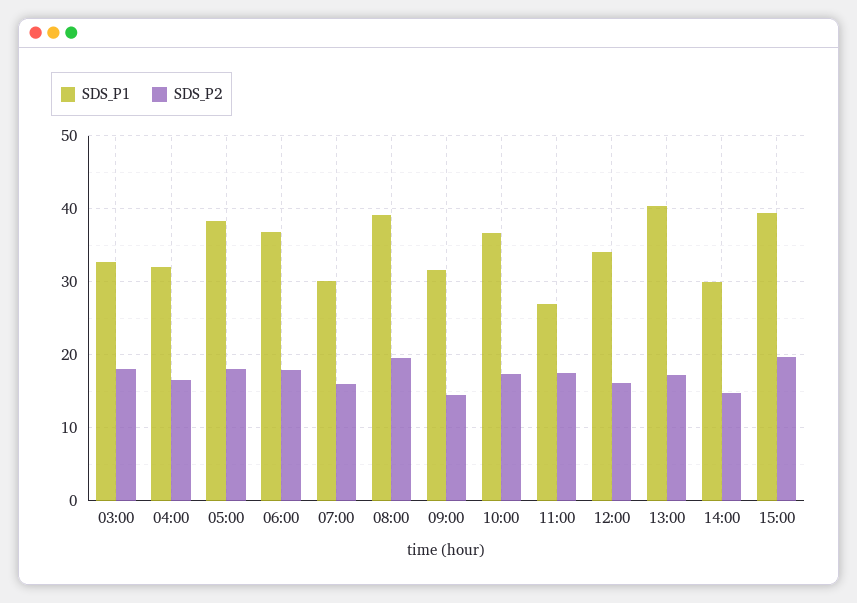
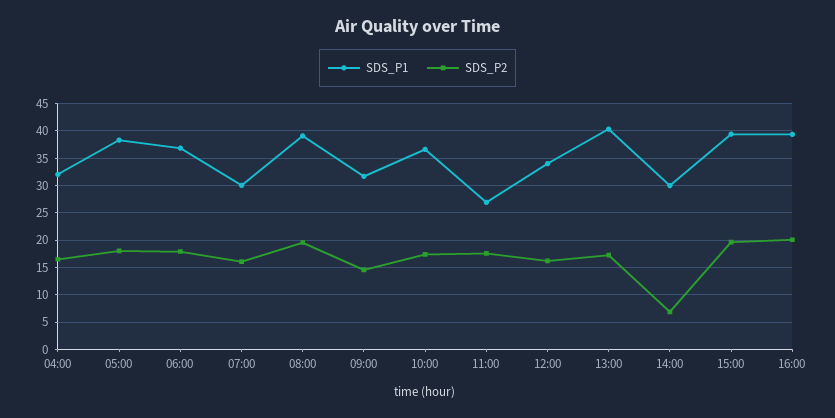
SDS_P1, 03:00: 33 -> none
SDS_P2, 03:00: 18 -> none
SDS_P2, 14:00: 15 -> 7.5
SDS_P1, 16:00: none -> 40
SDS_P2, 16:00: none -> 20

